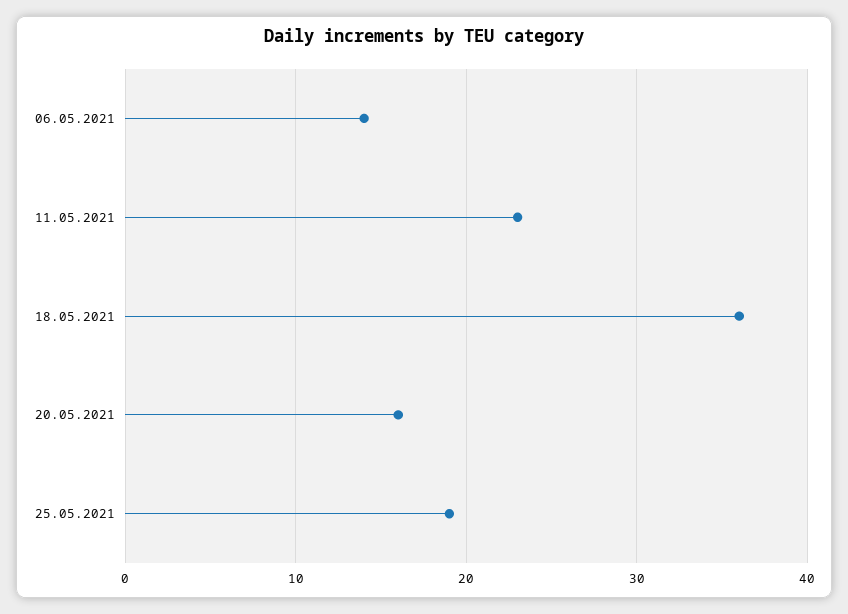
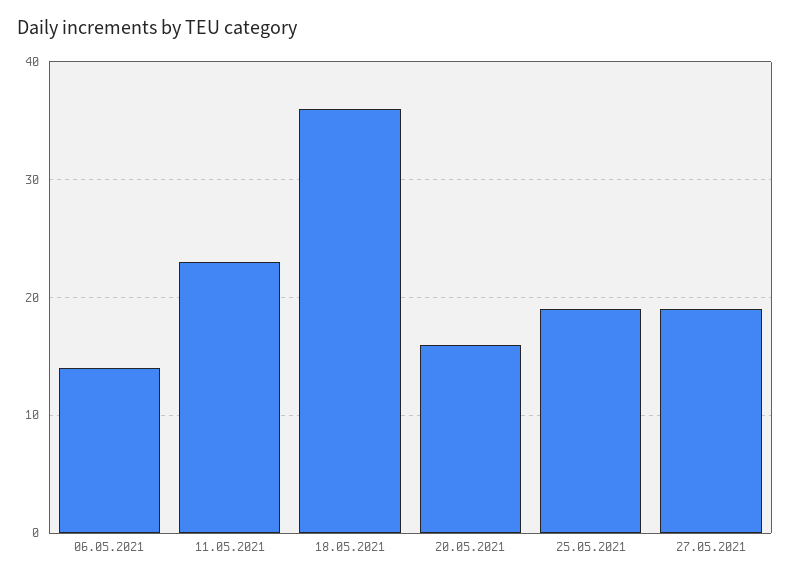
27.05.2021: none -> 19

